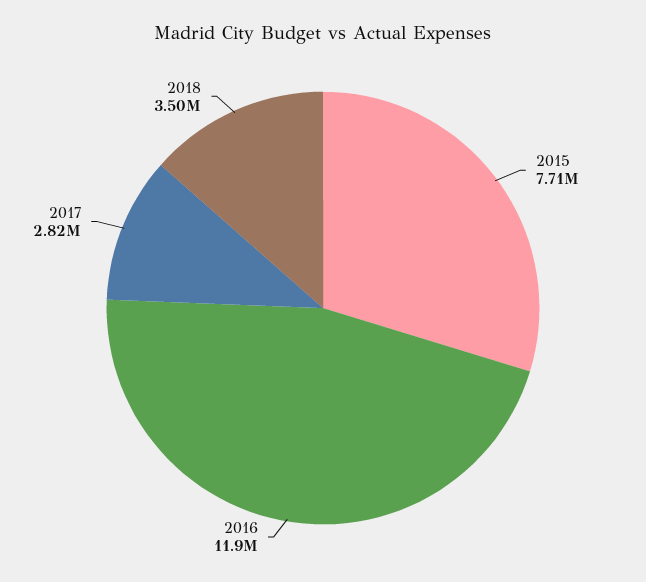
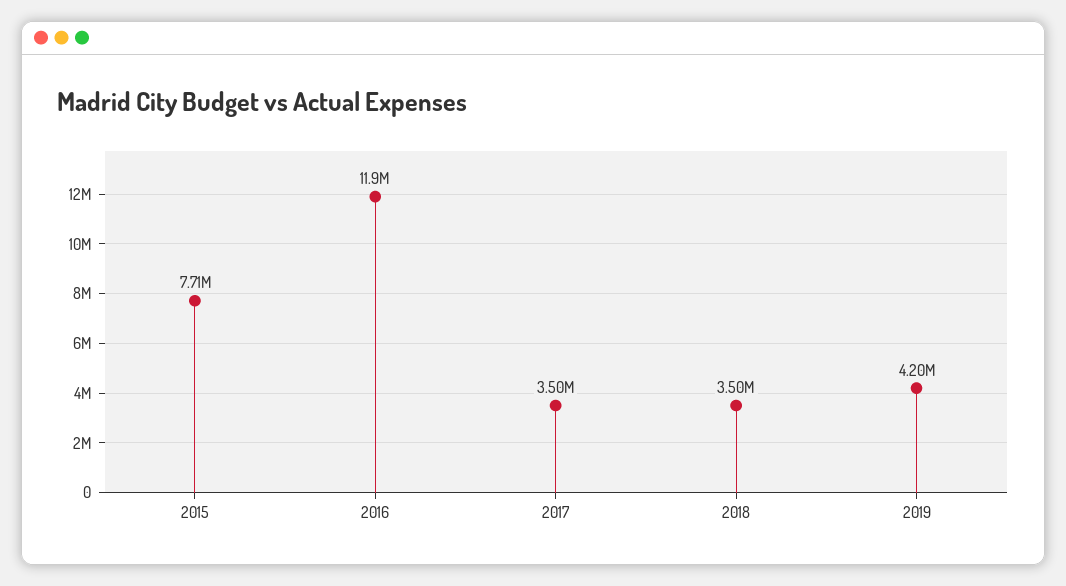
2017: 2820000 -> 3500000
2019: none -> 4200000

